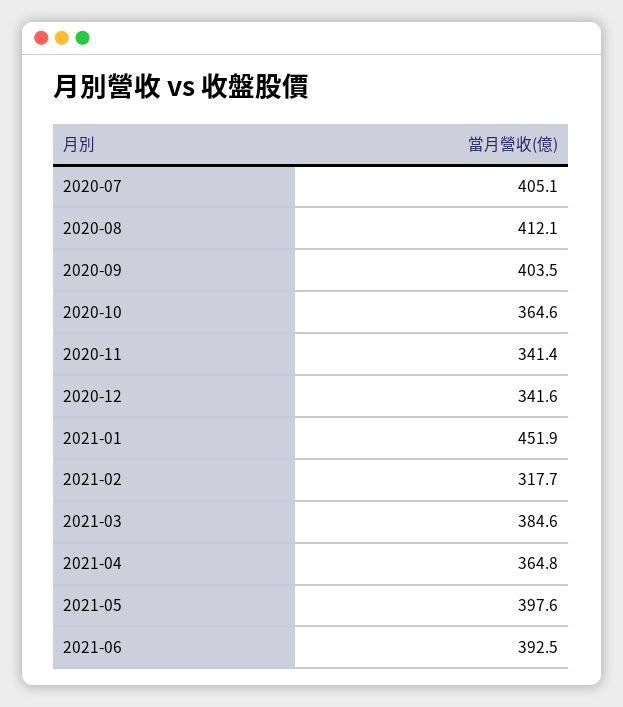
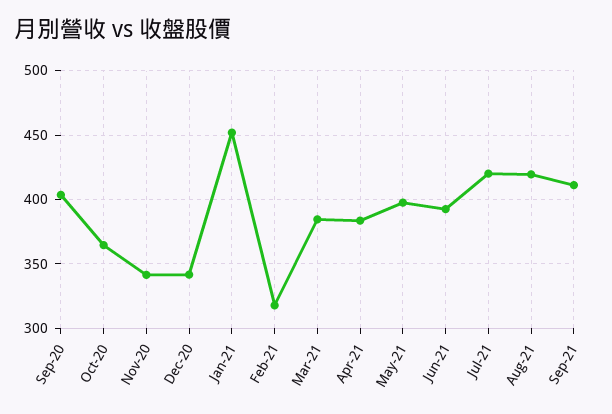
2020-07: 405.1 -> none
2020-08: 412.1 -> none
2021-04: 364.8 -> 385
Jul-21: none -> 420
Aug-21: none -> 420
Sep-21: none -> 410

